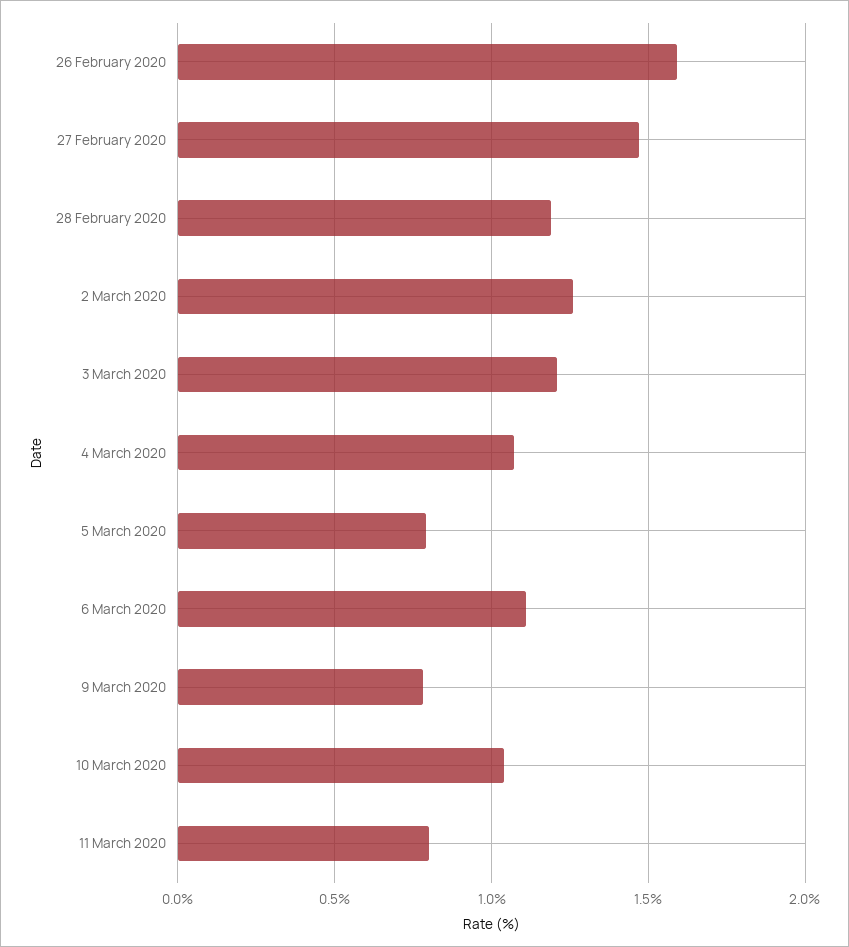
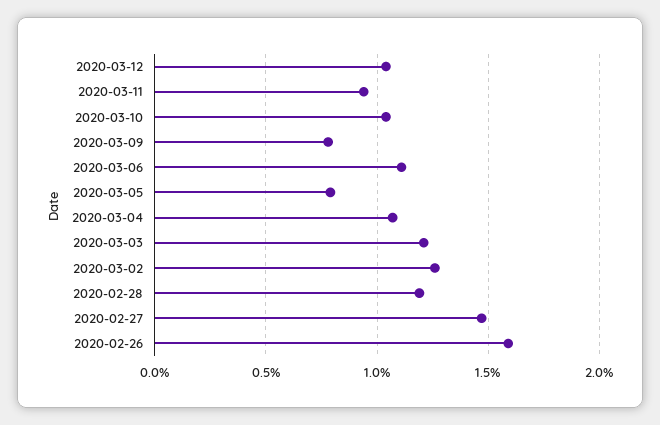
11 March 2020: 0.8 -> 0.95
2020-03-12: none -> 1.05

